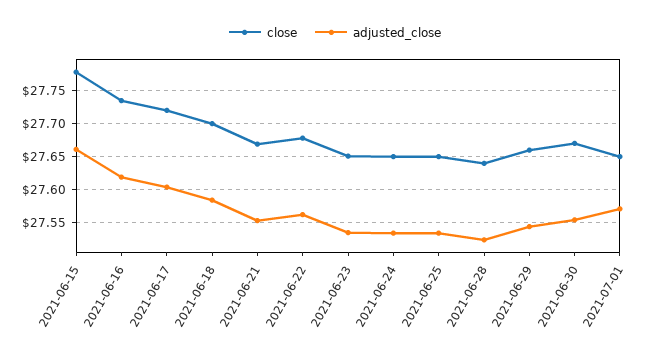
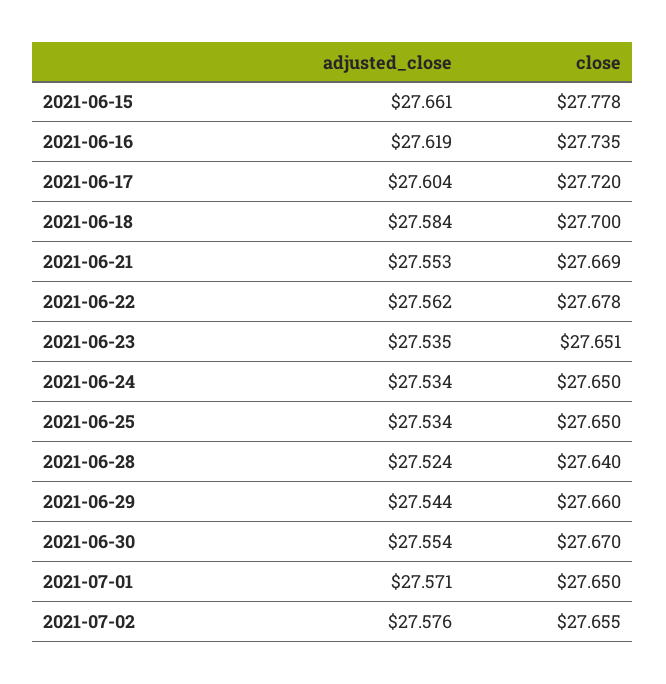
adjusted_close, 2021-07-02: none -> 27.576
close, 2021-07-02: none -> 27.655

